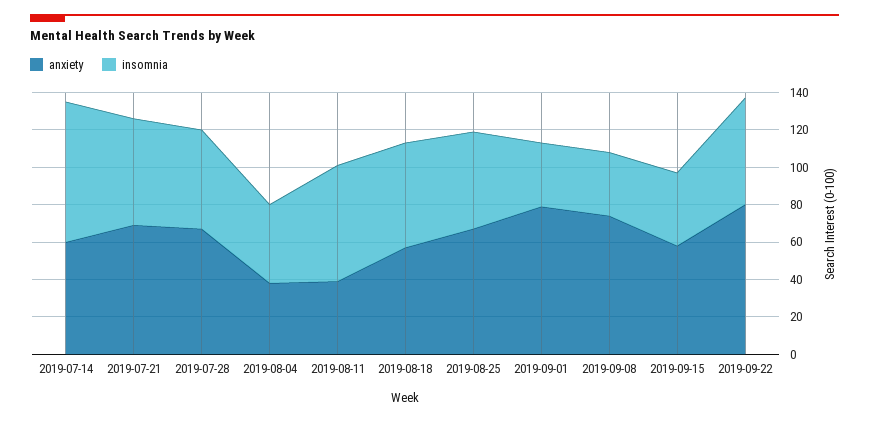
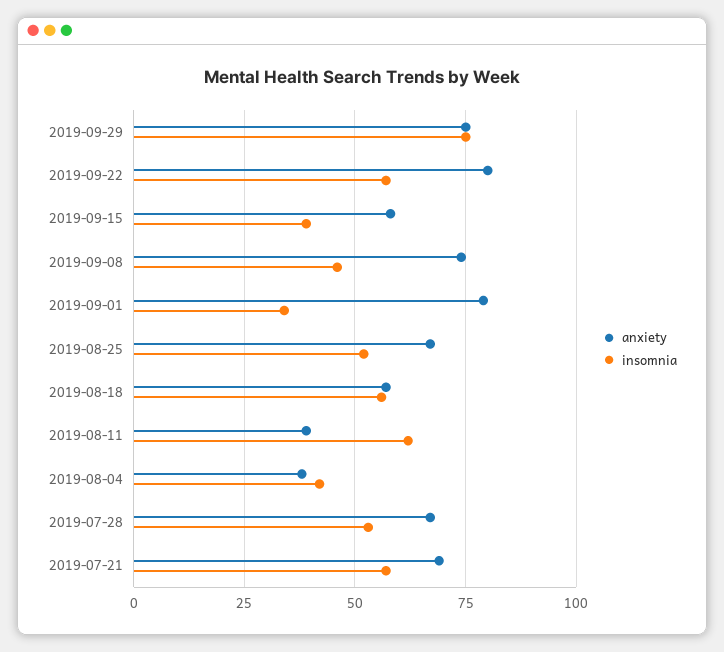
anxiety, 2019-07-14: 60 -> none
insomnia, 2019-07-14: 75 -> none
insomnia, 2019-09-08: 35 -> 45
anxiety, 2019-09-29: none -> 75
insomnia, 2019-09-29: none -> 75

